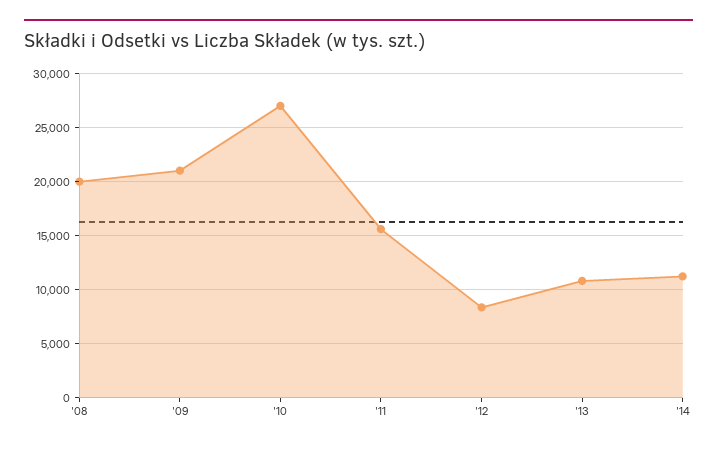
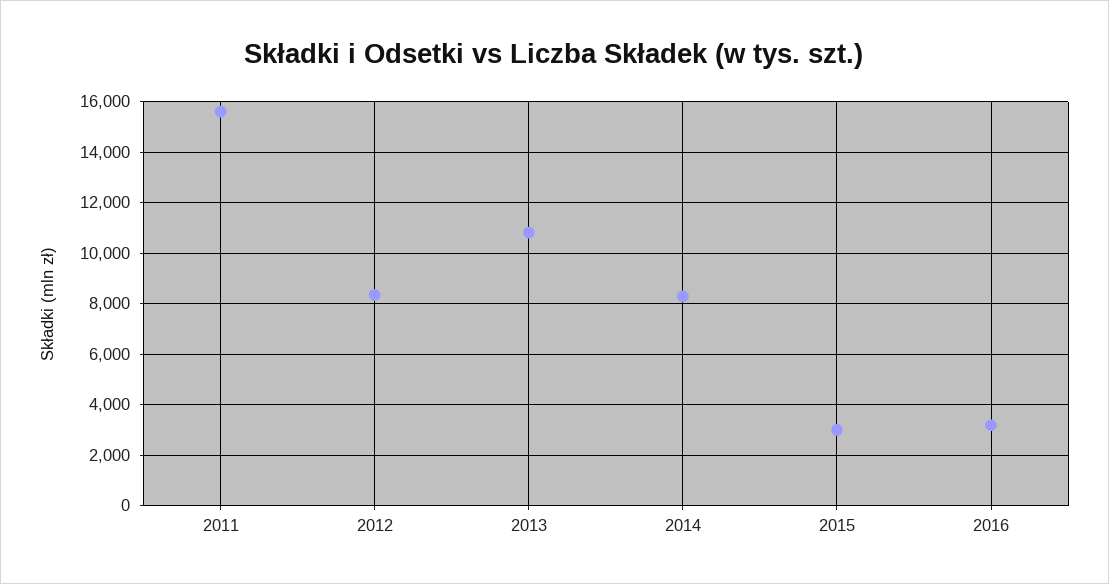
'08: 20000 -> none
'09: 21000 -> none
'10: 27000 -> none
'14: 11000 -> 8250
2015: none -> 3000
2016: none -> 3250

